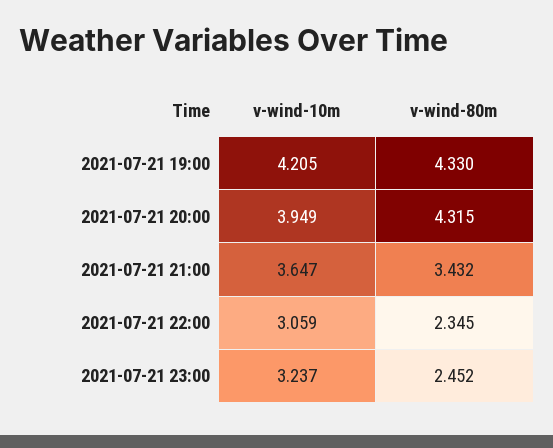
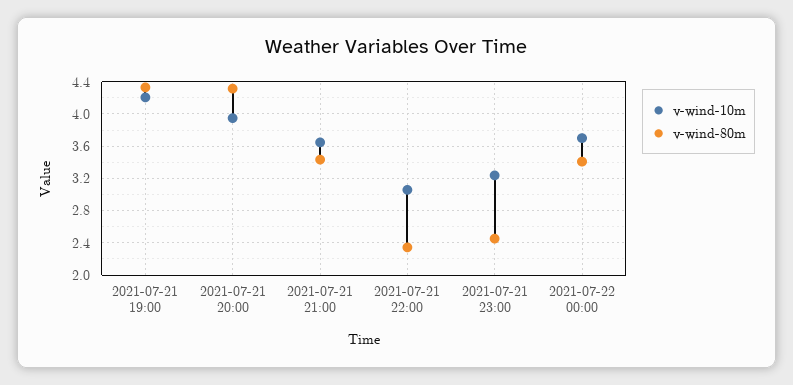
v-wind-10m, 2021-07-22 00:00: none -> 3.7
v-wind-80m, 2021-07-22 00:00: none -> 3.4

